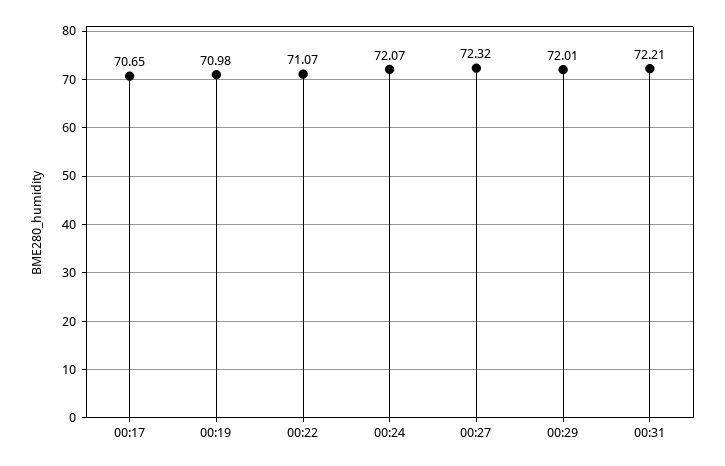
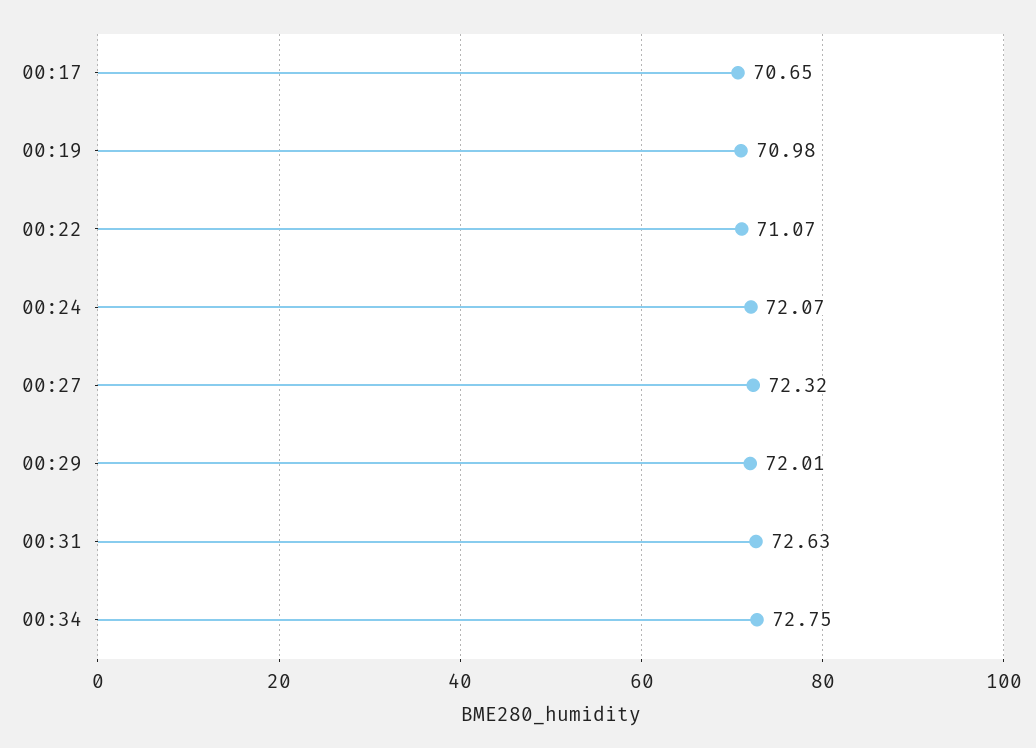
00:31: 72.21 -> 72.63
00:34: none -> 72.75

